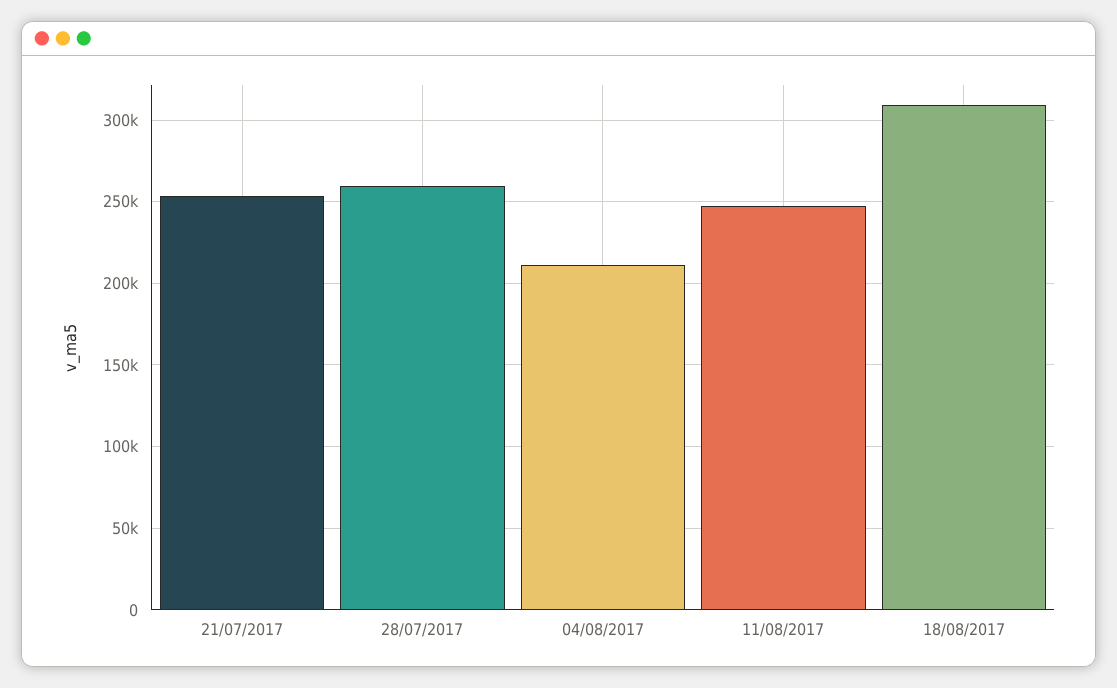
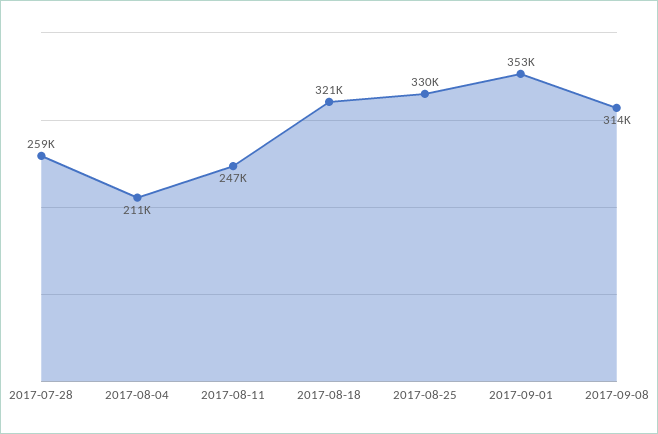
21/07/2017: 255000 -> none
18/08/2017: 310000 -> 321000
2017-08-25: none -> 330000
2017-09-01: none -> 353000
2017-09-08: none -> 314000

